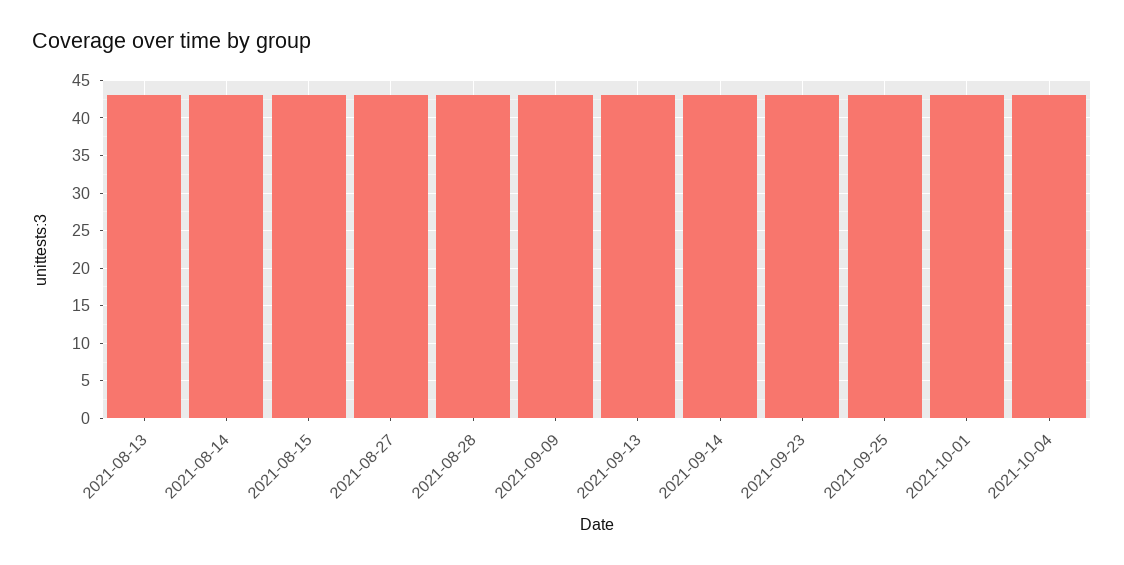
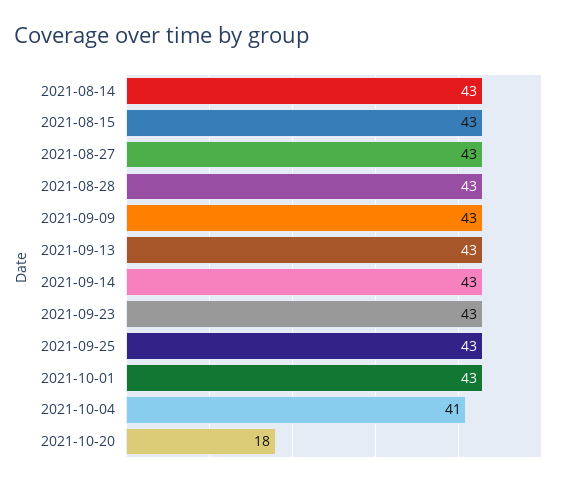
2021-08-13: 43 -> none
2021-10-04: 43 -> 41
2021-10-20: none -> 18

